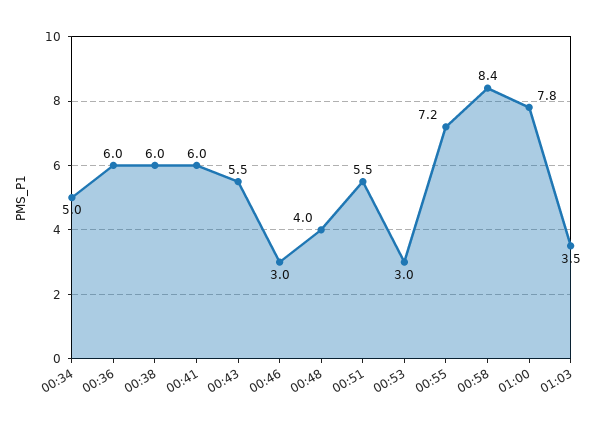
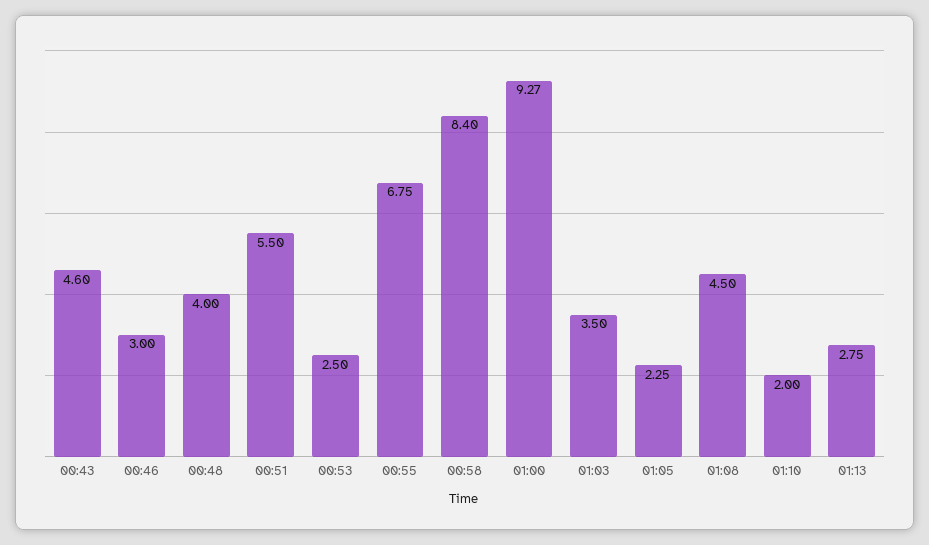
00:34: 5 -> none
00:36: 6 -> none
00:38: 6 -> none
00:41: 6 -> none
00:43: 5.5 -> 4.6
00:53: 3 -> 2.5
00:55: 7.2 -> 6.75
01:00: 7.8 -> 9.27
01:05: none -> 2.25
01:08: none -> 4.5
01:10: none -> 2
01:13: none -> 2.75

